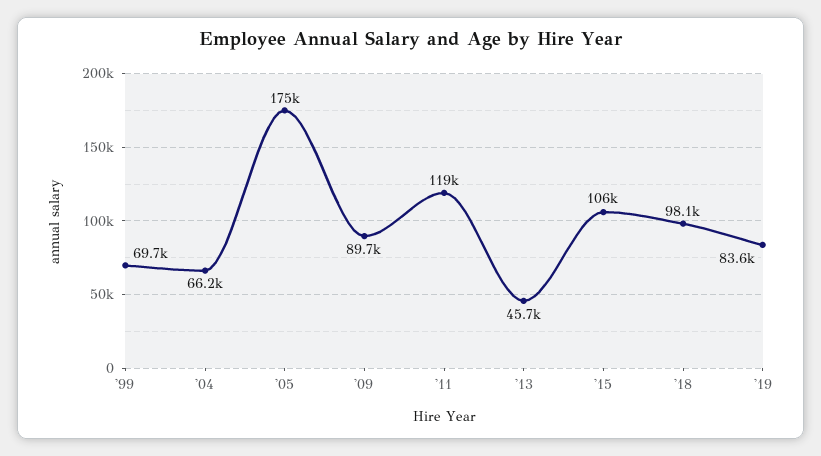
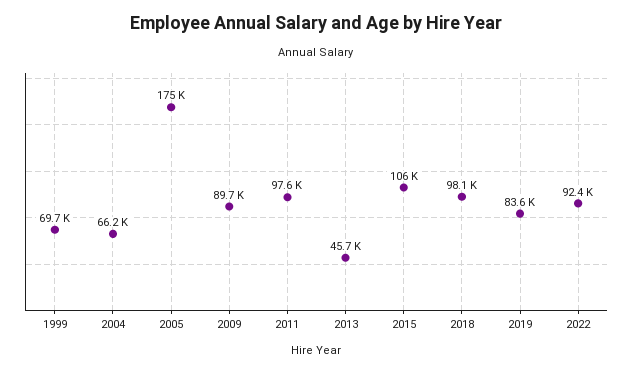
'11: 119000 -> 97600
2022: none -> 92400

